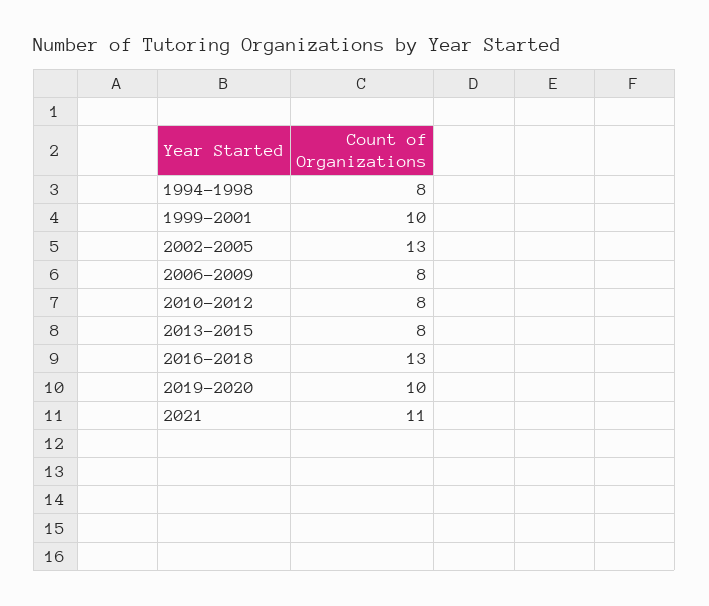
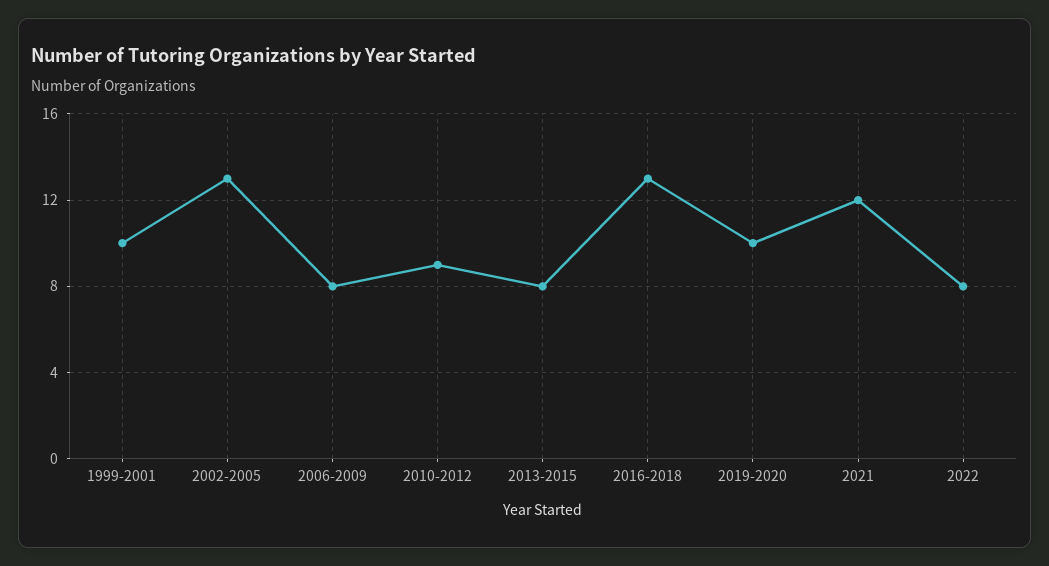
1994-1998: 8 -> none
2010-2012: 8 -> 9
2021: 11 -> 12
2022: none -> 8

